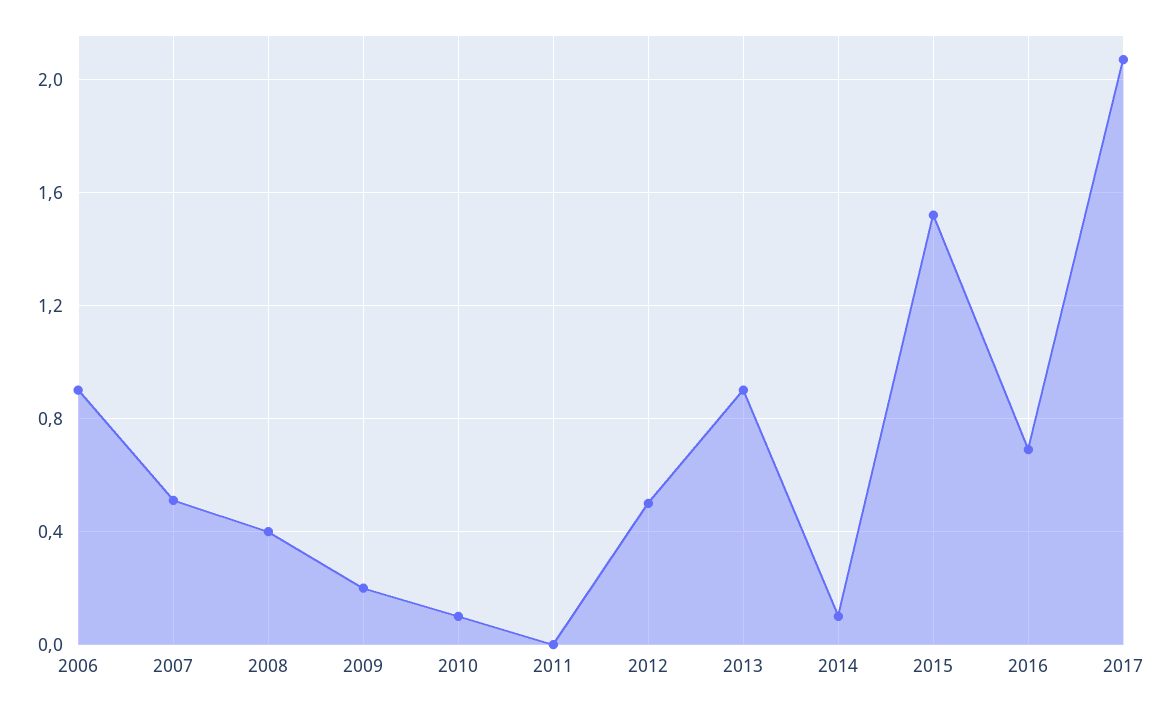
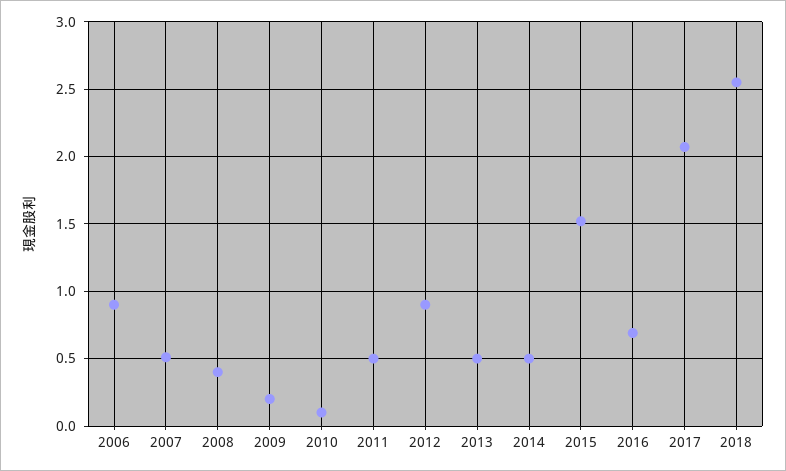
2011: 0 -> 0.5
2012: 0.5 -> 0.9
2013: 0.9 -> 0.5
2014: 0.1 -> 0.5
2018: none -> 2.55

